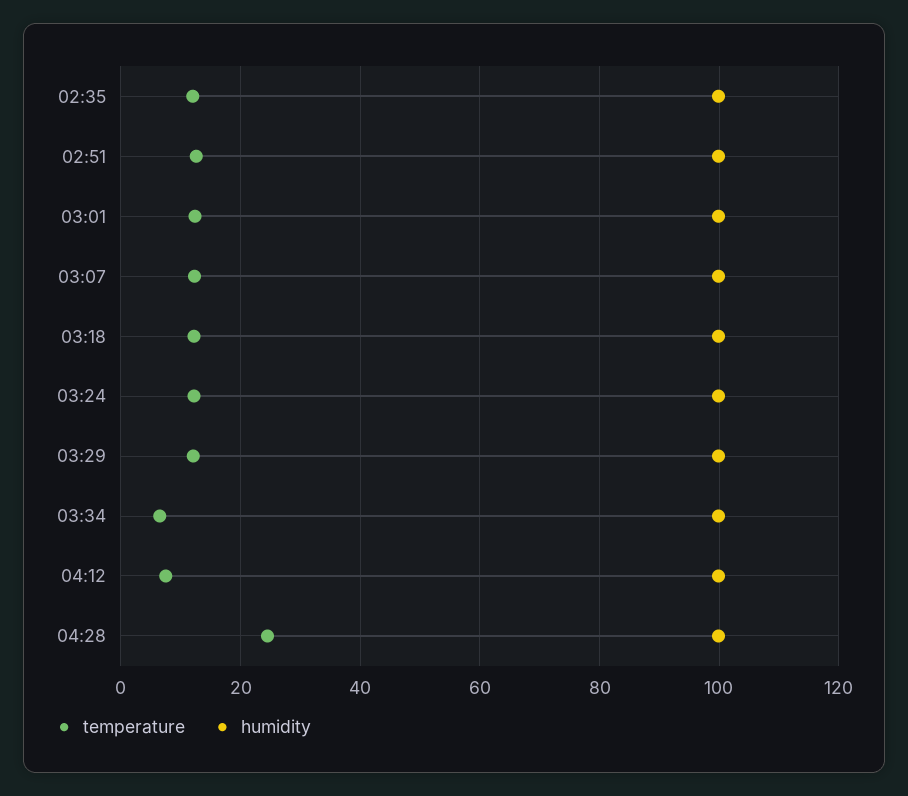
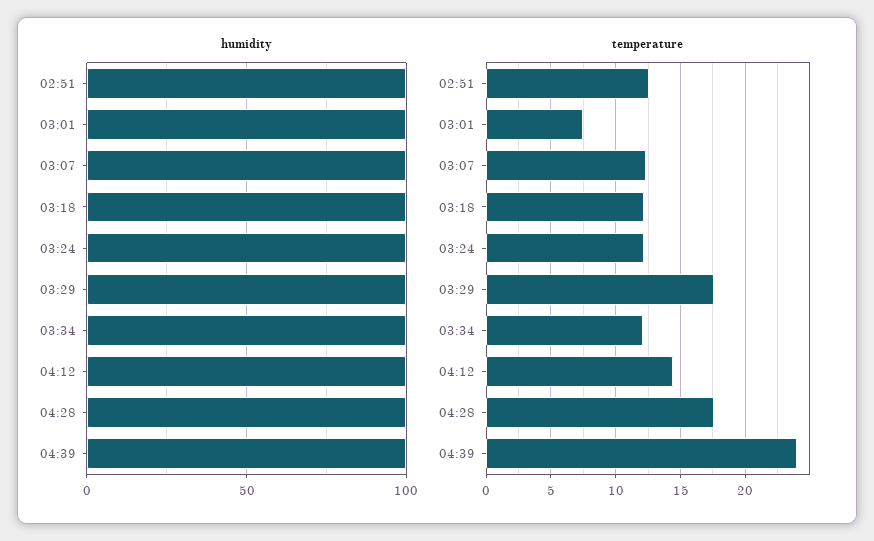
temperature, 02:35: 12 -> none
humidity, 02:35: 100 -> none
temperature, 03:01: 12 -> 7.5
temperature, 03:29: 12 -> 17.5
temperature, 03:34: 6 -> 12
temperature, 04:12: 8 -> 14.5
temperature, 04:28: 24 -> 17.5
humidity, 04:39: none -> 100
temperature, 04:39: none -> 24

